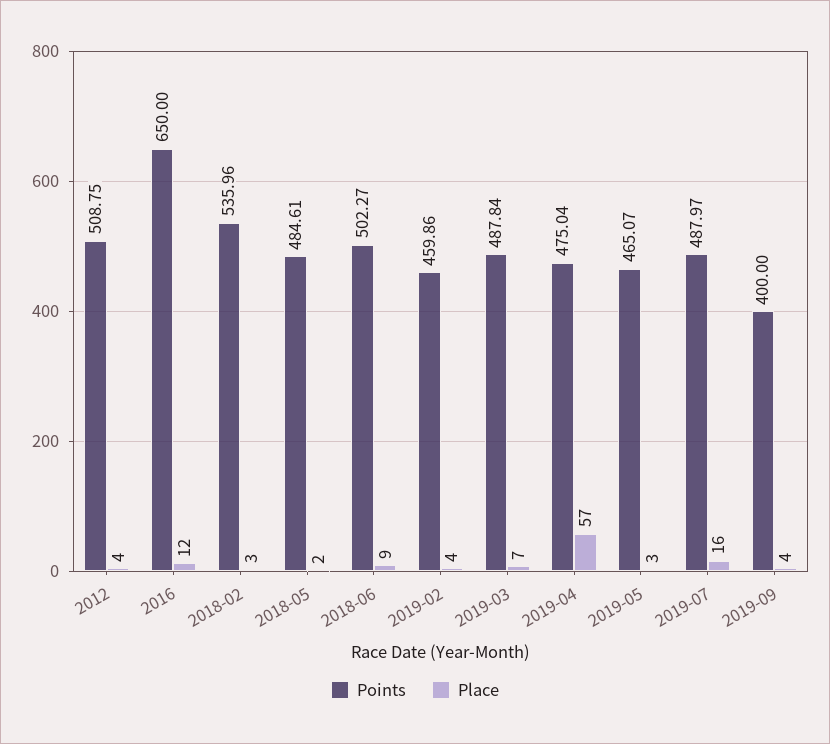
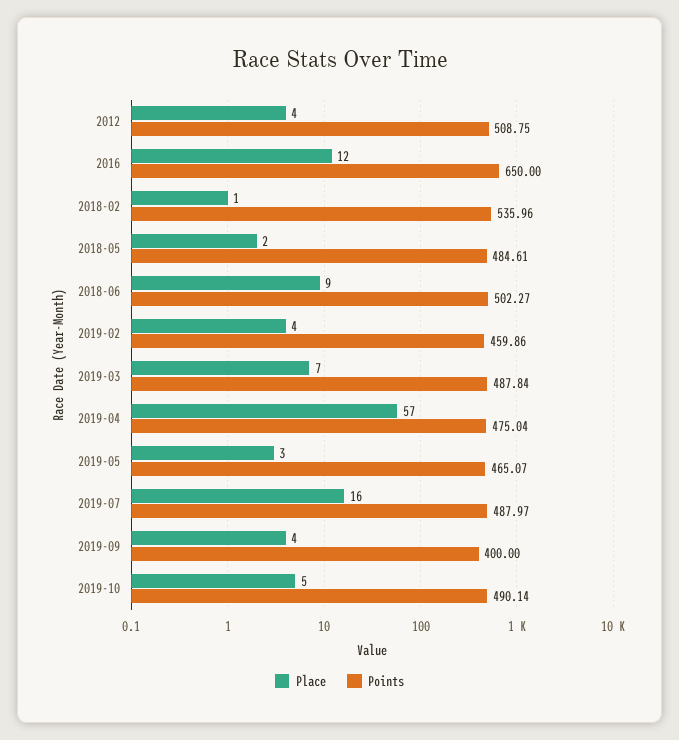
Place, 2018-02: 3 -> 1
Place, 2019-10: none -> 5
Points, 2019-10: none -> 490.14

